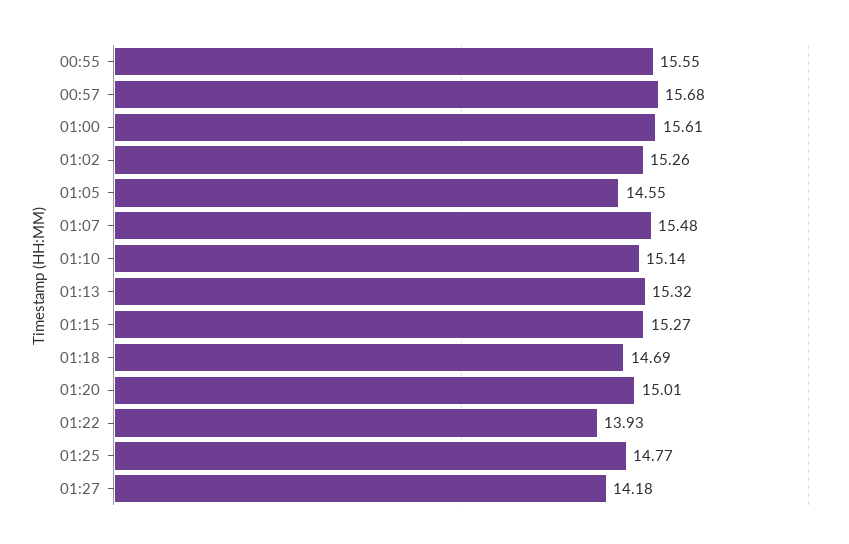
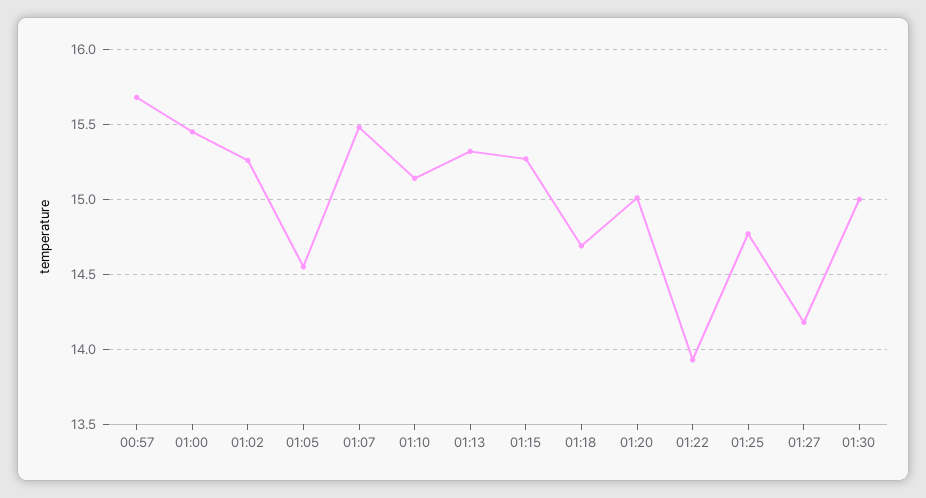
00:55: 15.55 -> none
01:00: 15.61 -> 15.45
01:30: none -> 15

